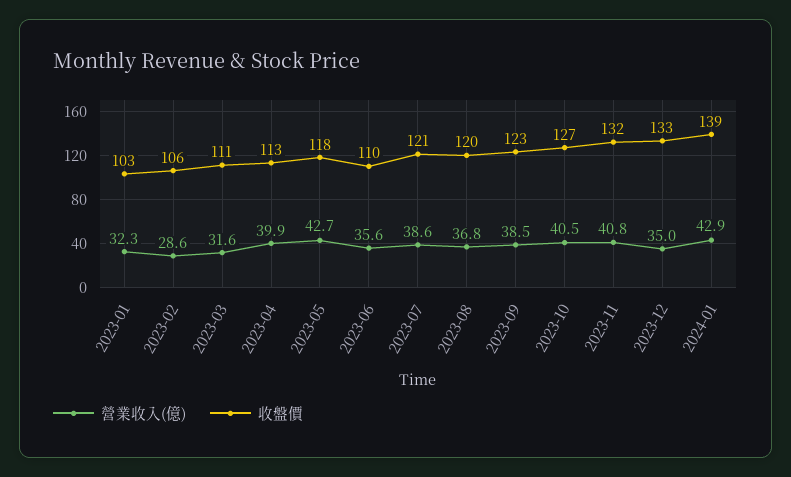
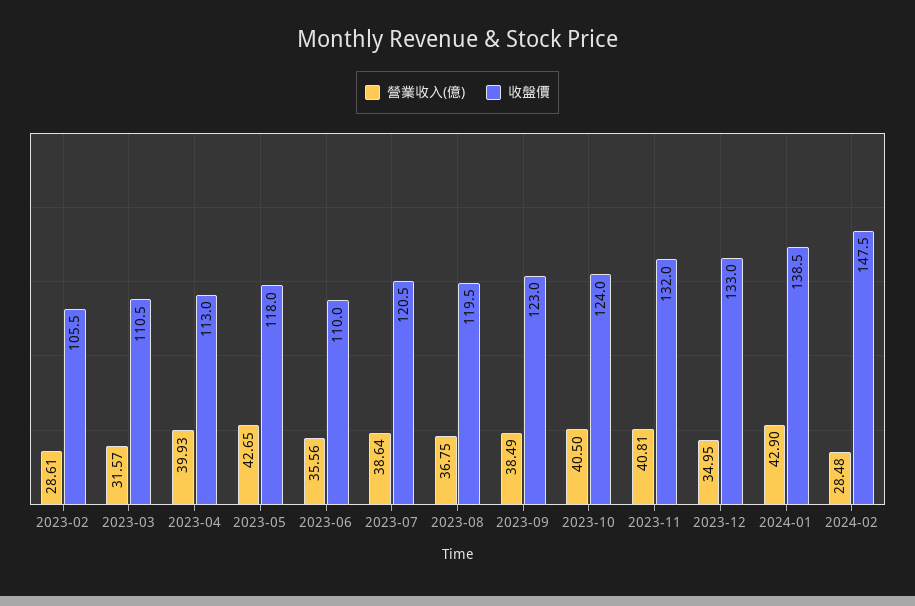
營業收入(億), 2023-01: 32.3 -> none
收盤價, 2023-01: 103 -> none
收盤價, 2023-10: 127 -> 124
營業收入(億), 2024-02: none -> 28.48
收盤價, 2024-02: none -> 147.5

